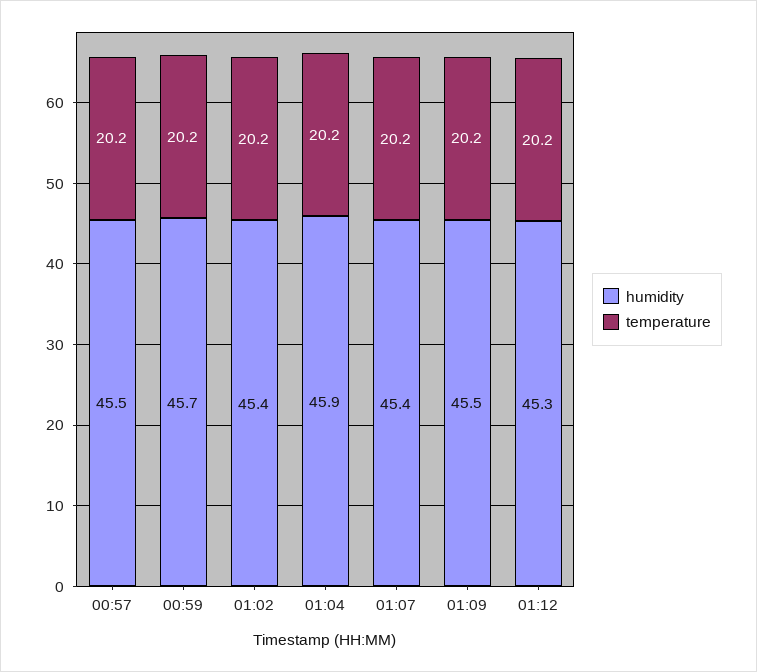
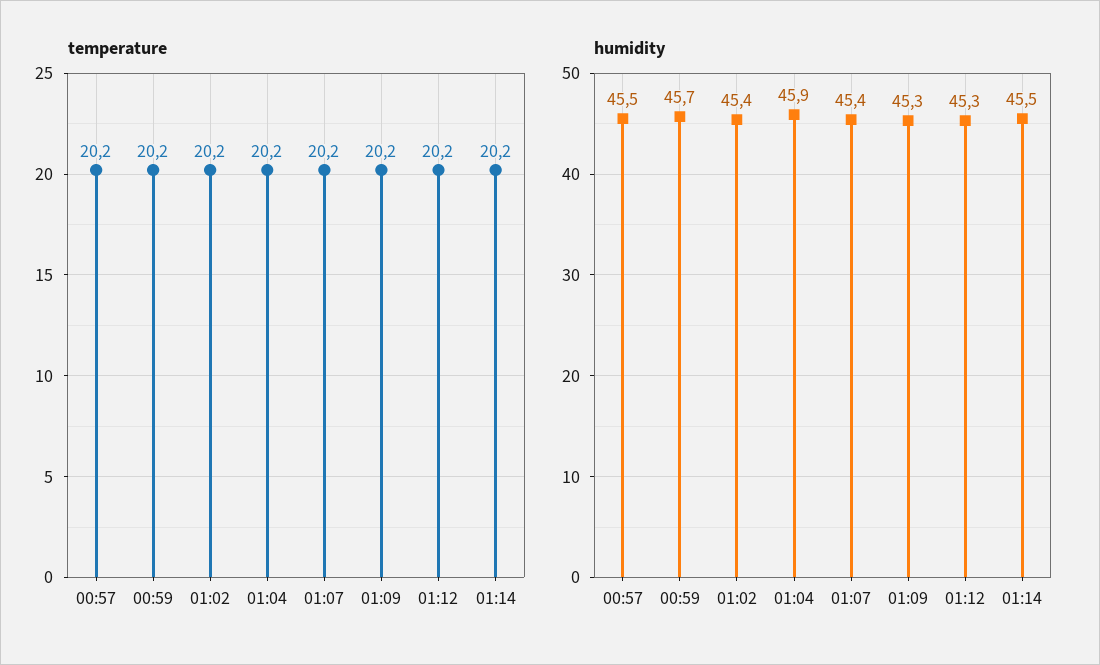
humidity, 01:09: 45.5 -> 45.3
temperature, 01:14: none -> 20.2
humidity, 01:14: none -> 45.5

